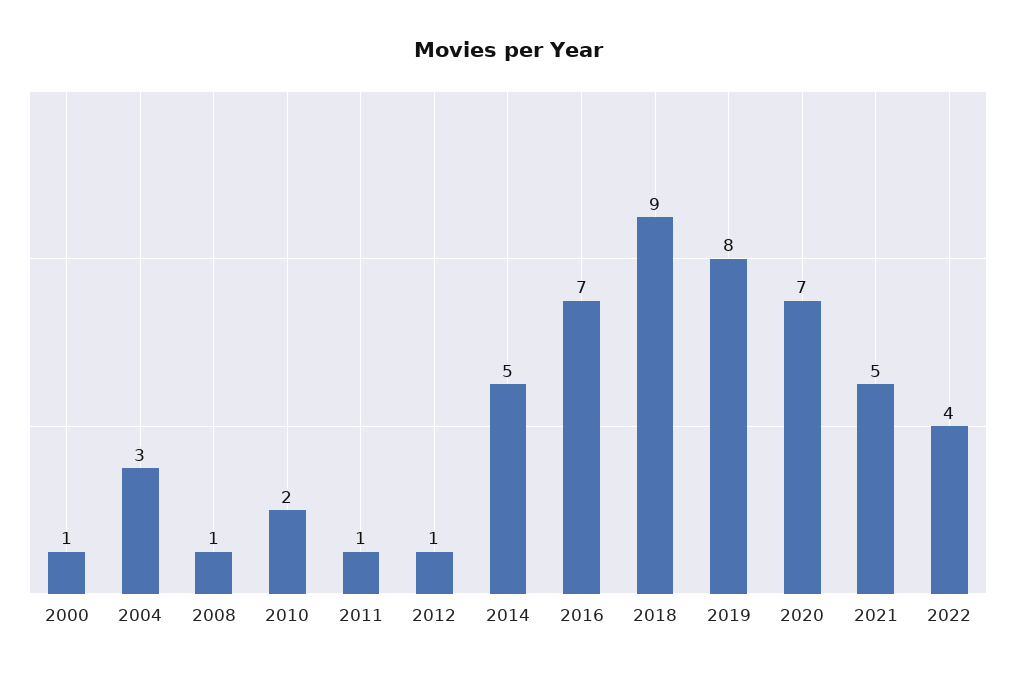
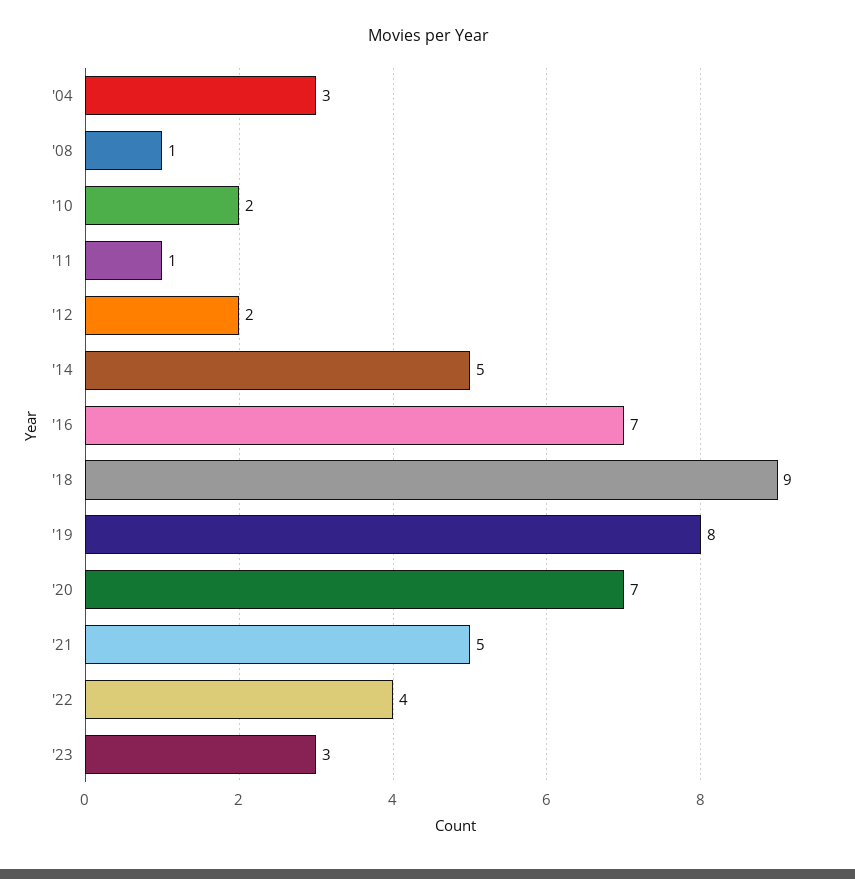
2000: 1 -> none
2012: 1 -> 2
'23: none -> 3

